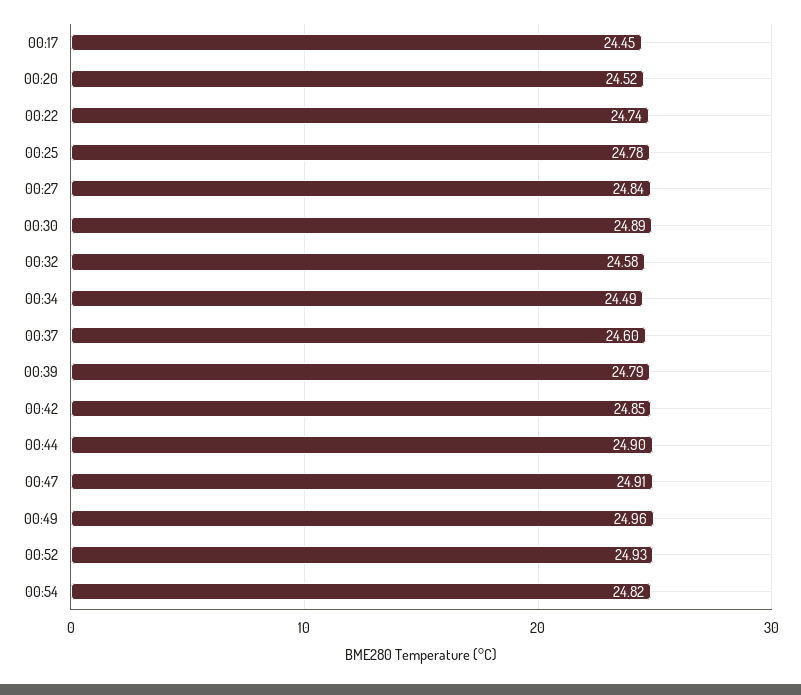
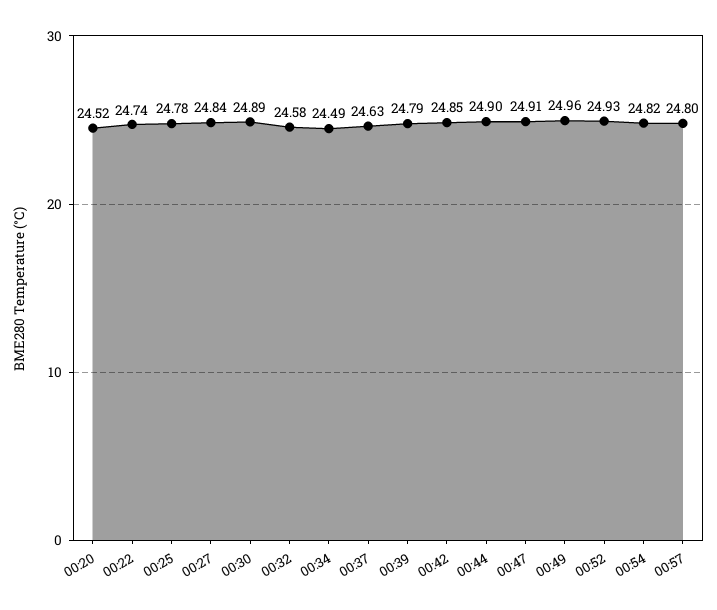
00:17: 24.45 -> none
00:37: 24.6 -> 24.63
00:57: none -> 24.8

